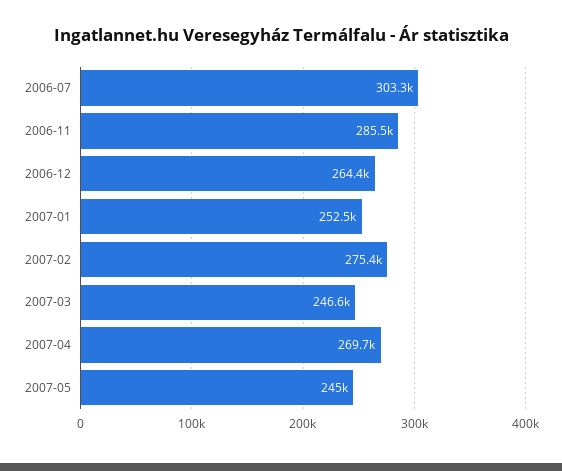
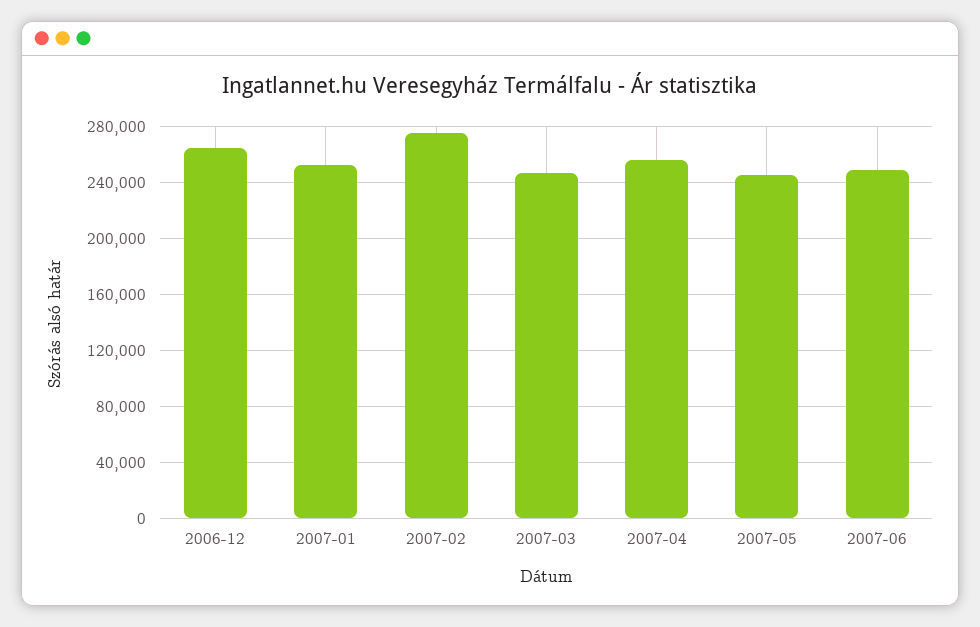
2006-07: 303300 -> none
2006-11: 285500 -> none
2007-04: 269700 -> 255000
2007-06: none -> 250000

